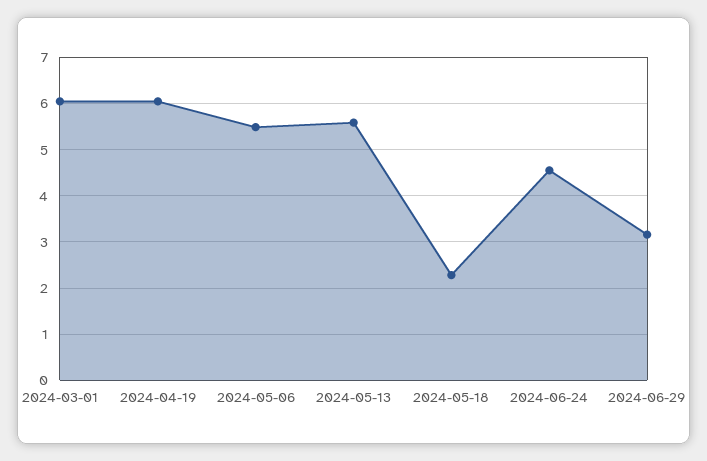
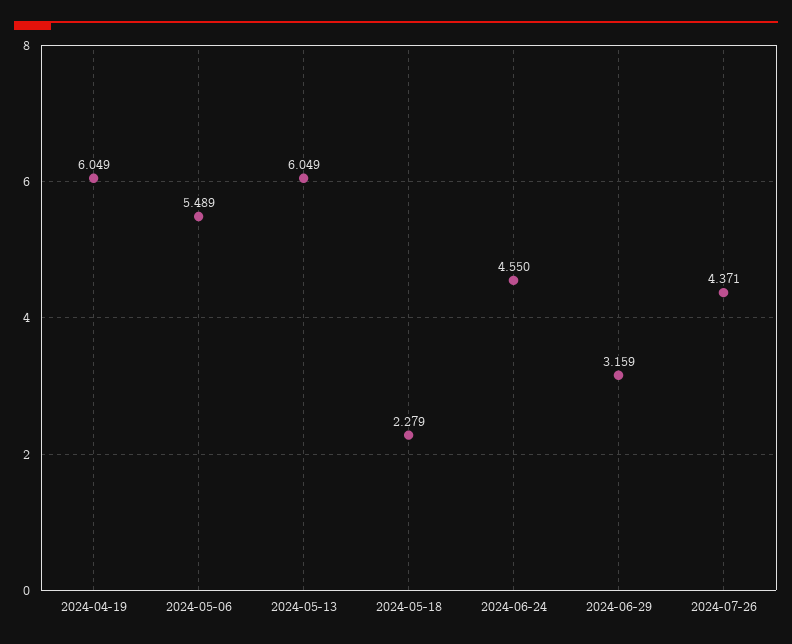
2024-03-01: 6 -> none
2024-05-13: 5.6 -> 6.049
2024-07-26: none -> 4.371

